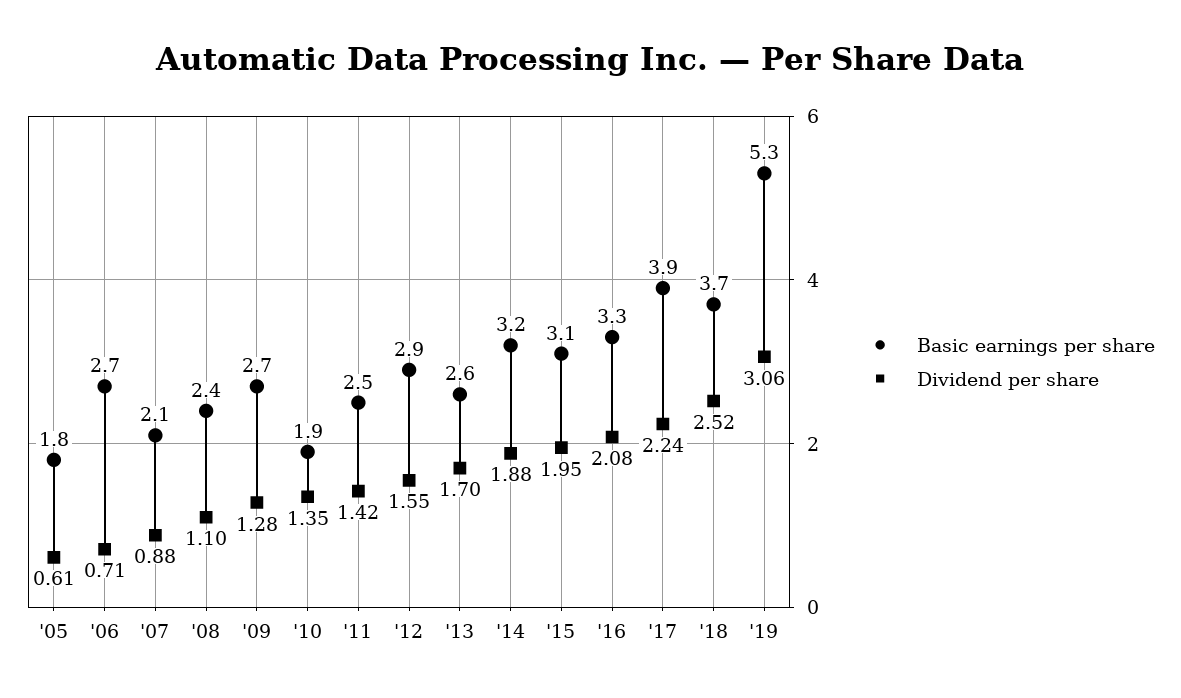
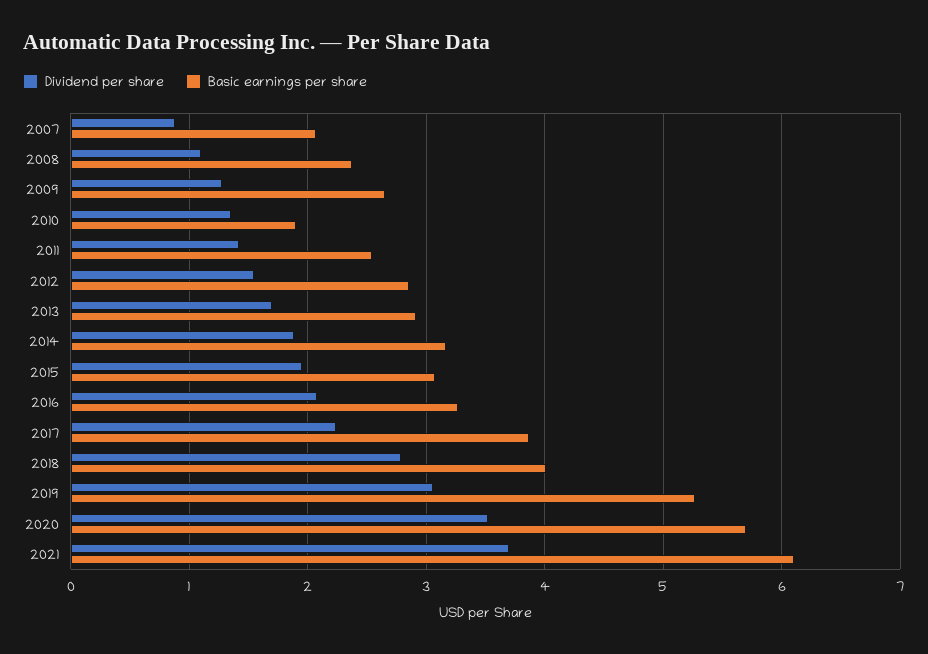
Basic earnings per share, '05: 1.8 -> none
Dividend per share, '05: 0.61 -> none
Basic earnings per share, '06: 2.7 -> none
Dividend per share, '06: 0.71 -> none
Basic earnings per share, '13: 2.6 -> 2.9
Basic earnings per share, '18: 3.7 -> 4
Dividend per share, '18: 2.52 -> 2.8
Dividend per share, 2020: none -> 3.5
Basic earnings per share, 2020: none -> 5.7
Dividend per share, 2021: none -> 3.7
Basic earnings per share, 2021: none -> 6.1

